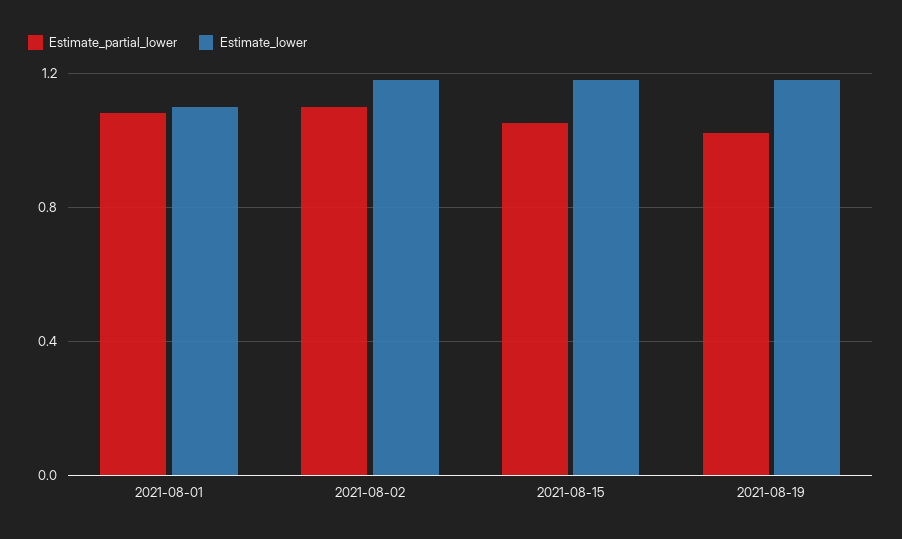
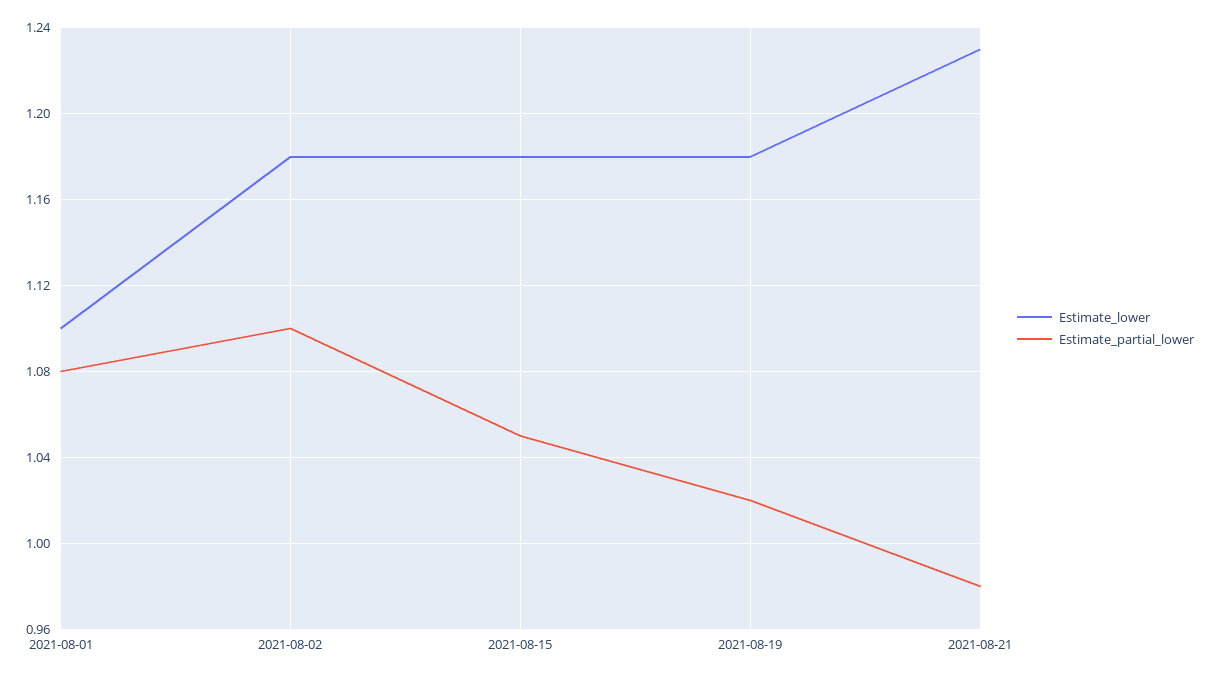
Estimate_lower, 2021-08-21: none -> 1.23
Estimate_partial_lower, 2021-08-21: none -> 0.98

